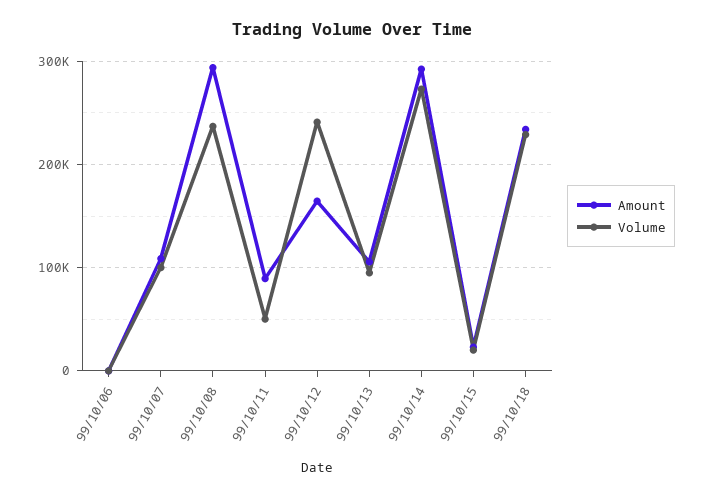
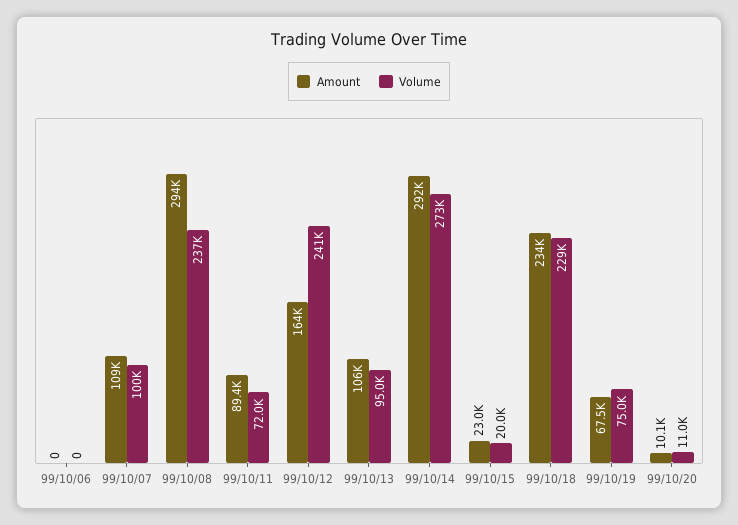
Volume, 99/10/11: 50000 -> 72000
Amount, 99/10/19: none -> 67500
Volume, 99/10/19: none -> 75000
Amount, 99/10/20: none -> 10100
Volume, 99/10/20: none -> 11000

